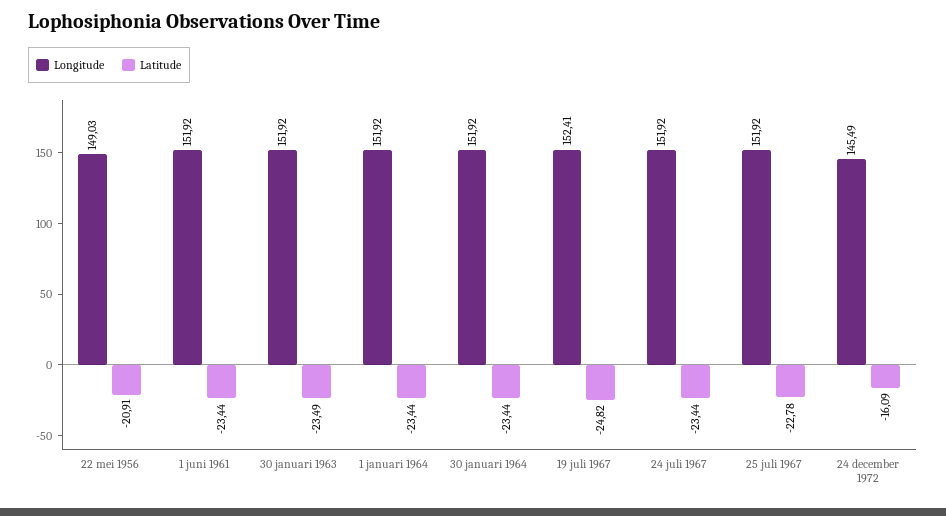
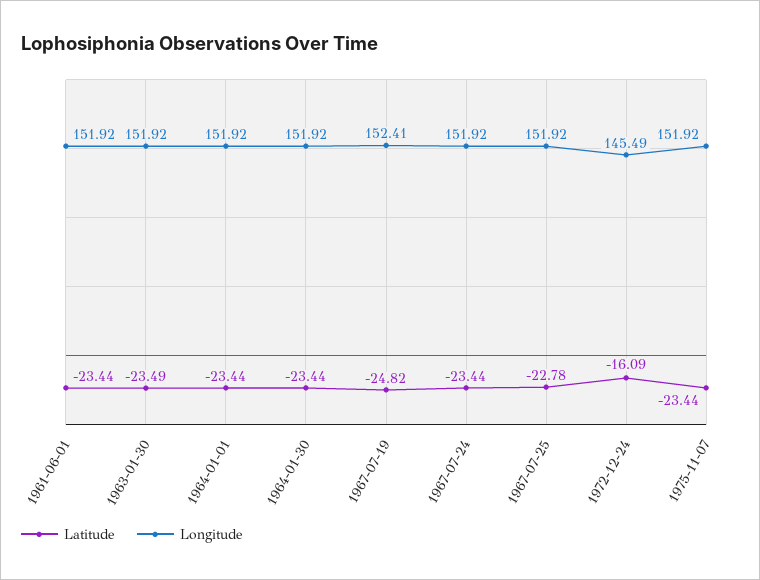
Longitude, 22 mei 1956: 149.03 -> none
Latitude, 22 mei 1956: -20.91 -> none
Latitude, 1975-11-07: none -> -23.44
Longitude, 1975-11-07: none -> 151.92

